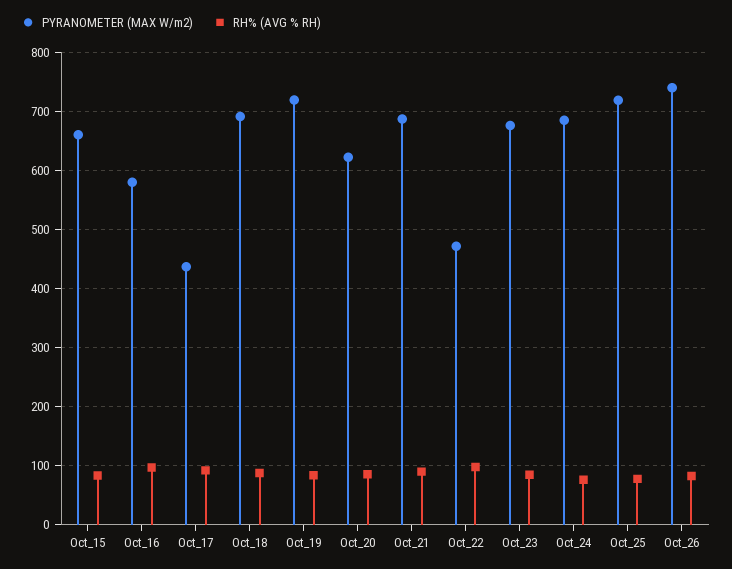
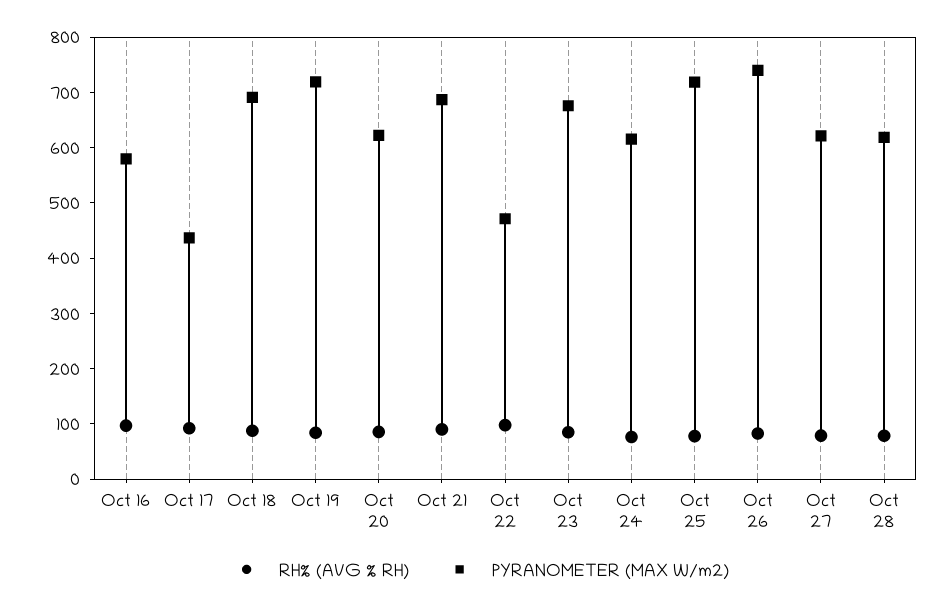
PYRANOMETER (MAX W/m2), Oct_15: 660 -> none
RH% (AVG % RH), Oct_15: 80 -> none
PYRANOMETER (MAX W/m2), Oct_24: 680 -> 620
RH% (AVG % RH), Oct 27: none -> 80
PYRANOMETER (MAX W/m2), Oct 27: none -> 620
RH% (AVG % RH), Oct 28: none -> 80
PYRANOMETER (MAX W/m2), Oct 28: none -> 620

